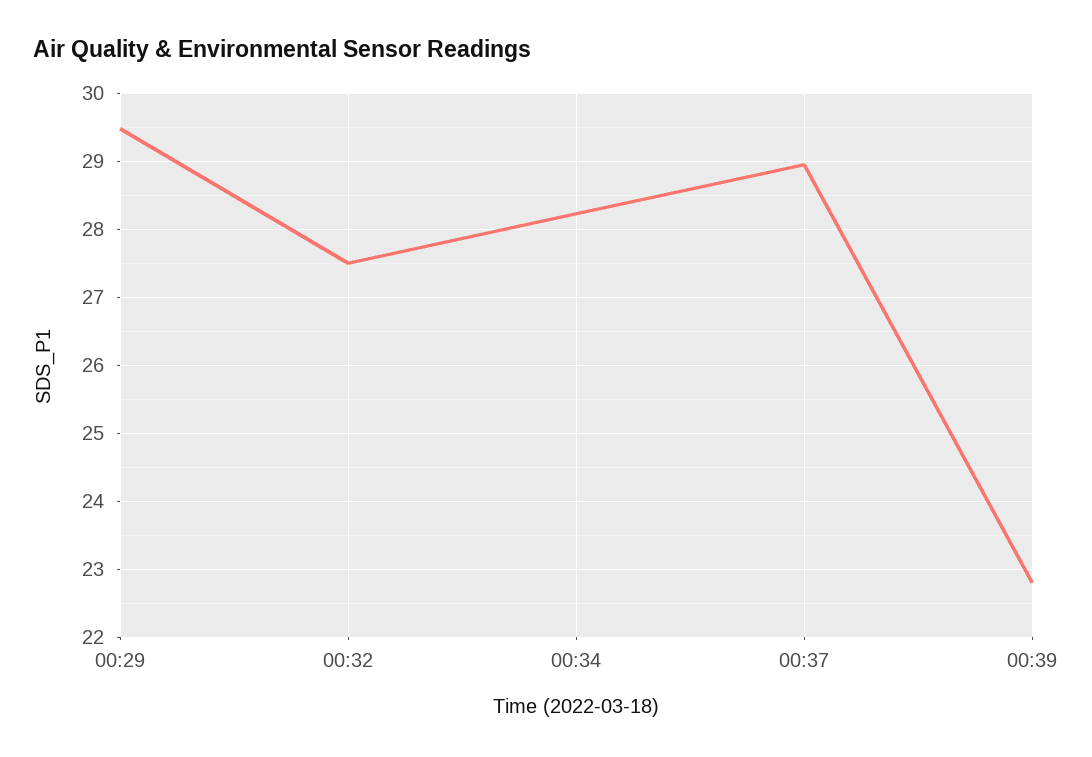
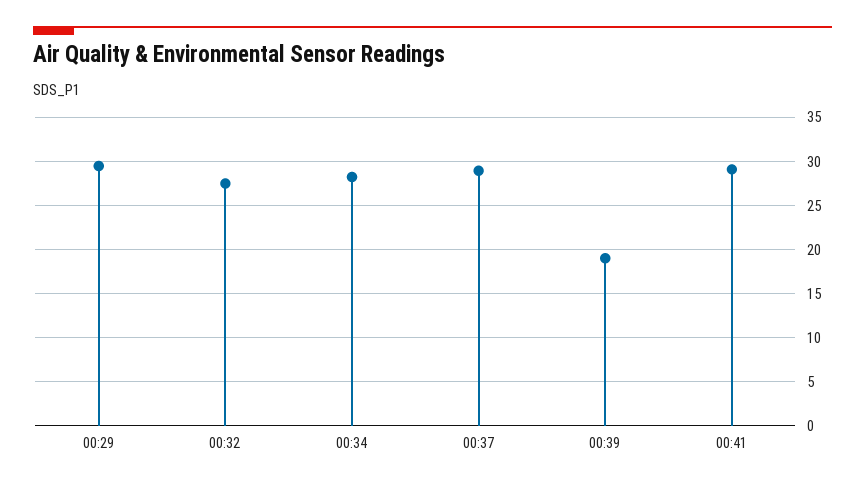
00:39: 22.8 -> 19
00:41: none -> 29

